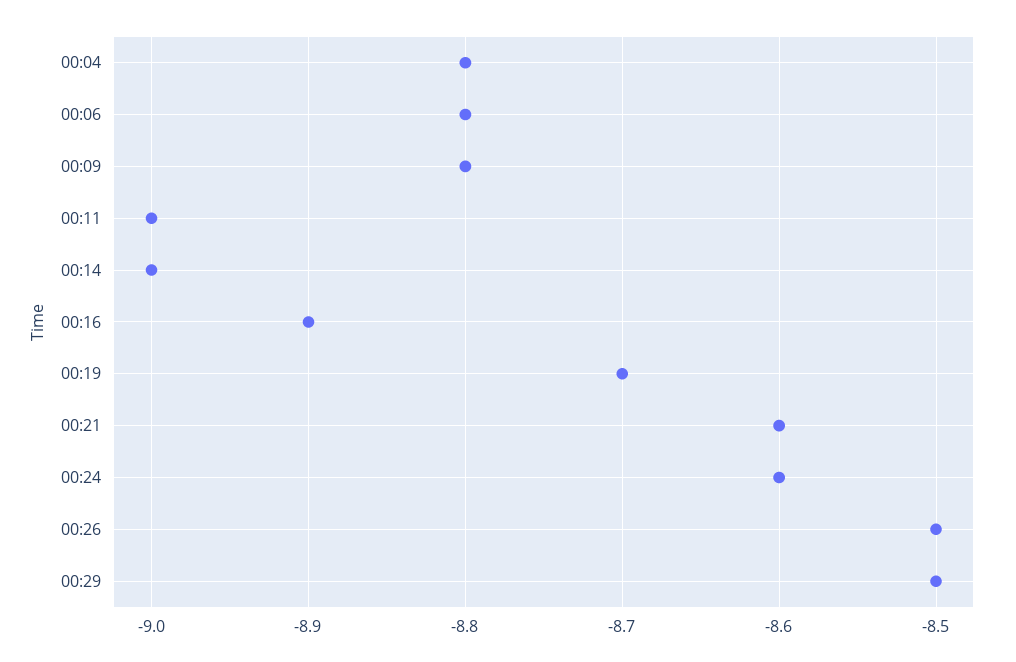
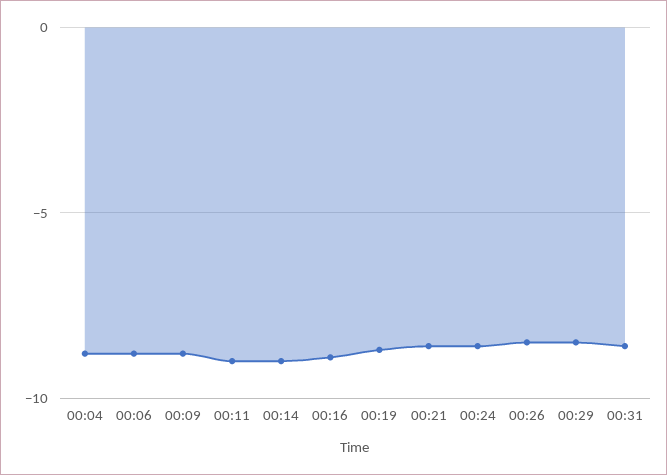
00:31: none -> -8.5

